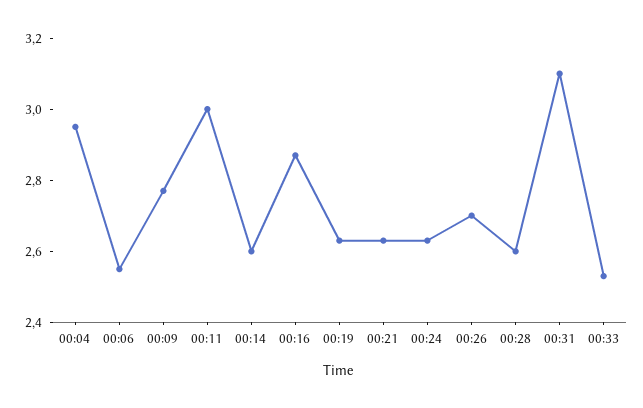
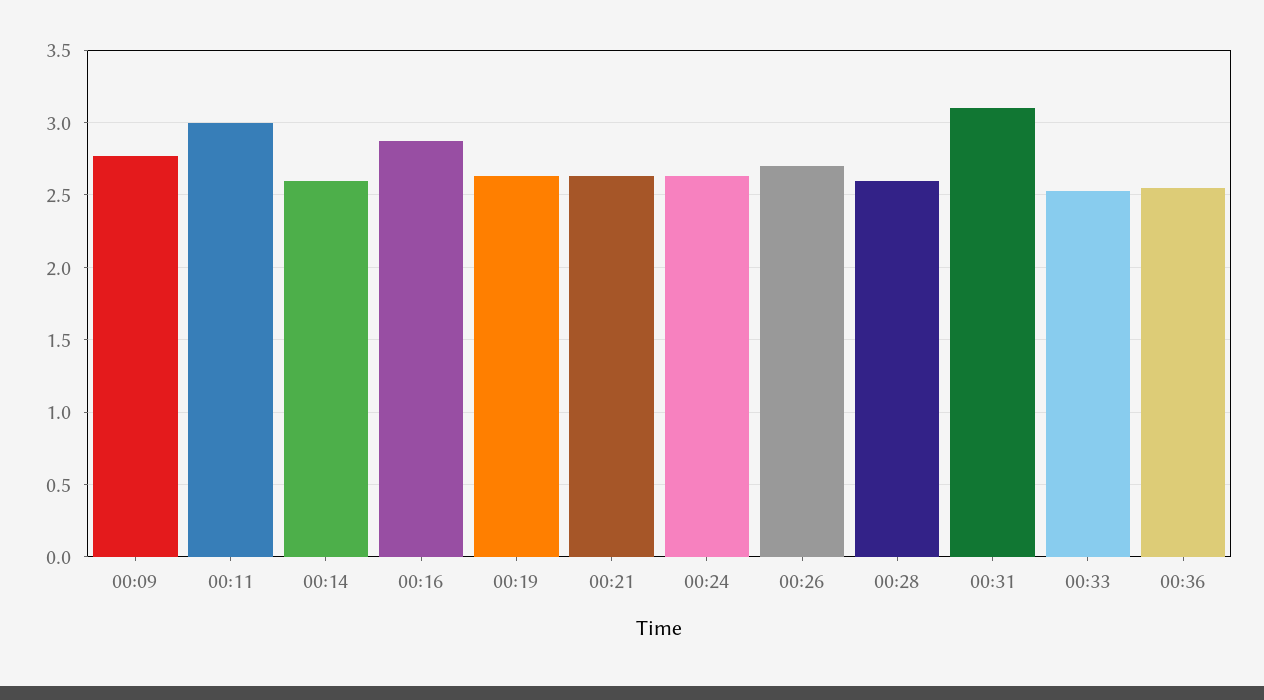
00:04: 2.95 -> none
00:06: 2.55 -> none
00:36: none -> 2.55

